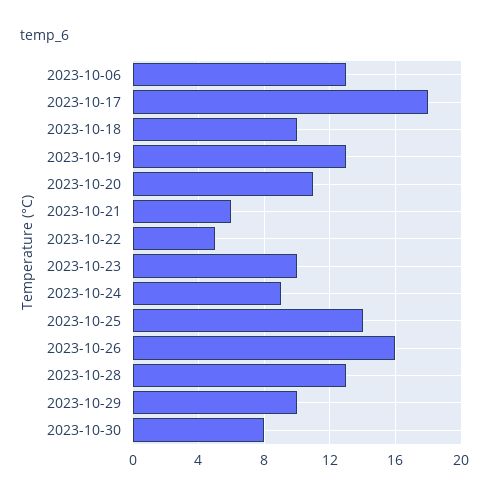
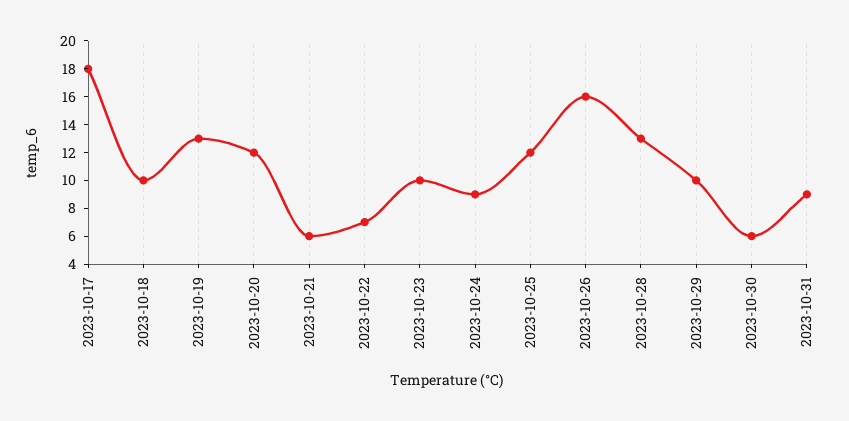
2023-10-06: 13 -> none
2023-10-20: 11 -> 12
2023-10-22: 5 -> 7
2023-10-25: 14 -> 12
2023-10-30: 8 -> 6
2023-10-31: none -> 9

